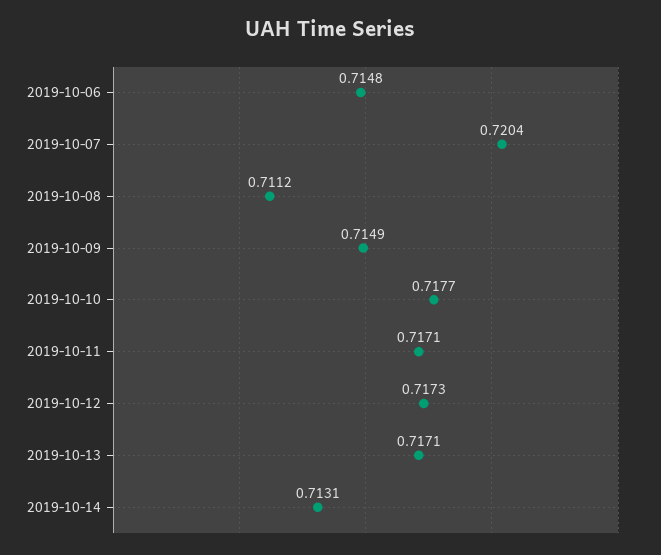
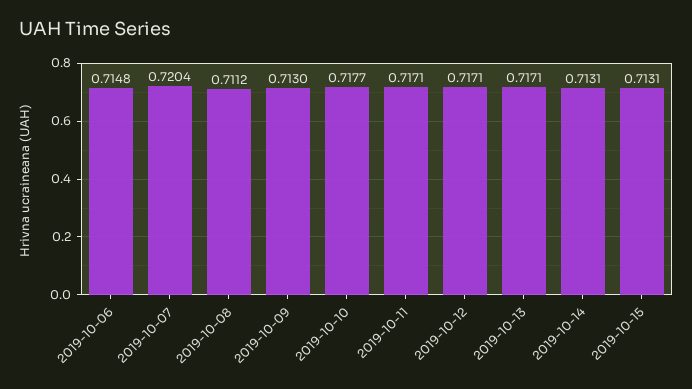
2019-10-09: 0.7149 -> 0.713
2019-10-12: 0.7173 -> 0.7171
2019-10-15: none -> 0.7131

